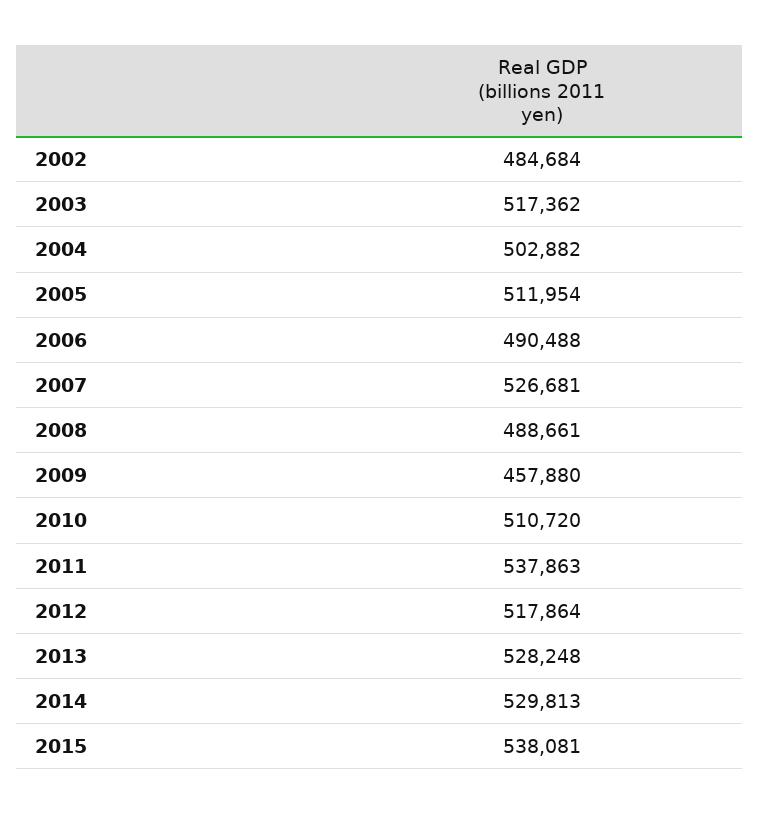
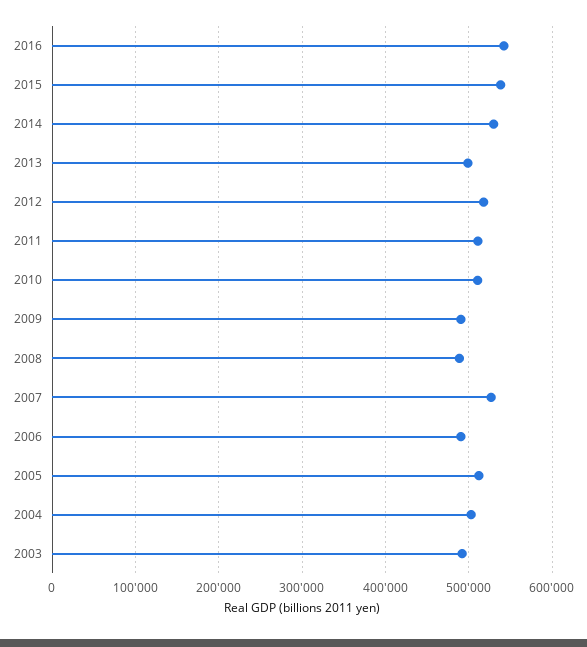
2002: 484684 -> none
2003: 517362 -> 490000
2009: 457880 -> 490000
2011: 537863 -> 510000
2013: 528248 -> 500000
2016: none -> 540000

